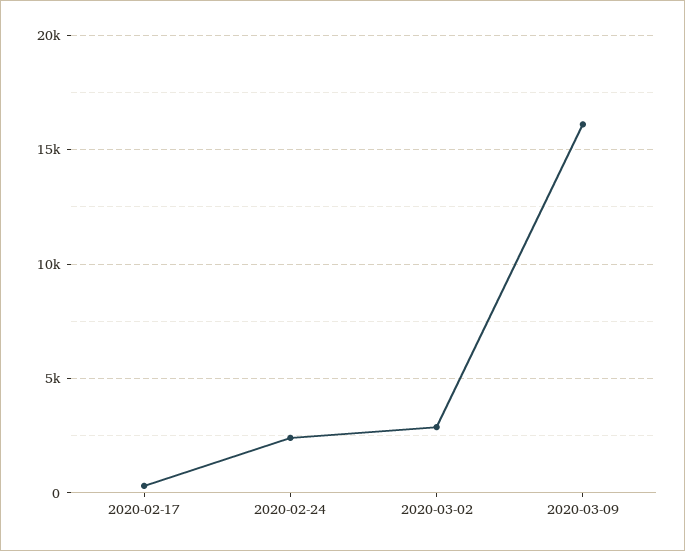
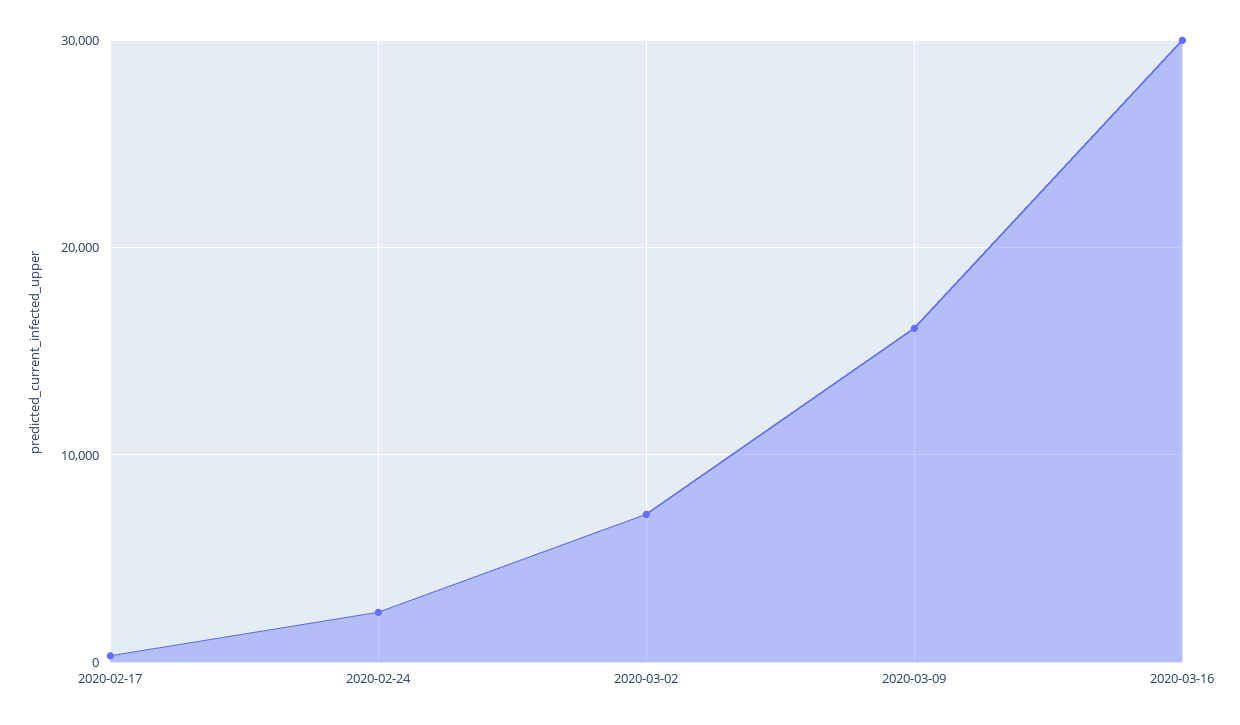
2020-03-02: 3000 -> 7000
2020-03-16: none -> 30000

